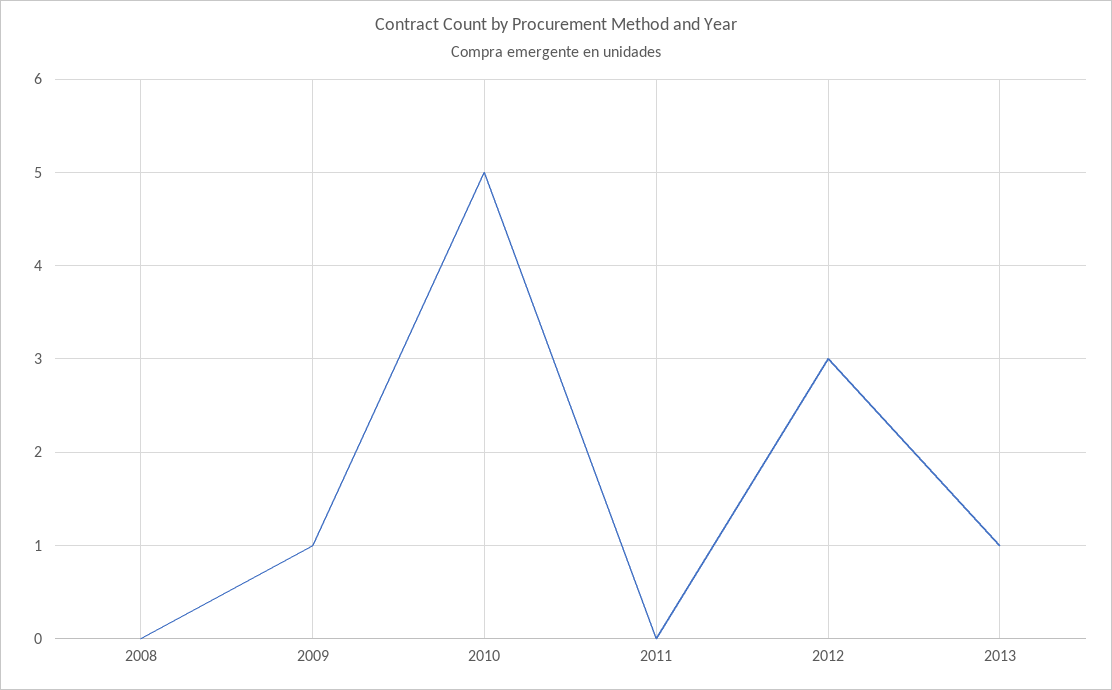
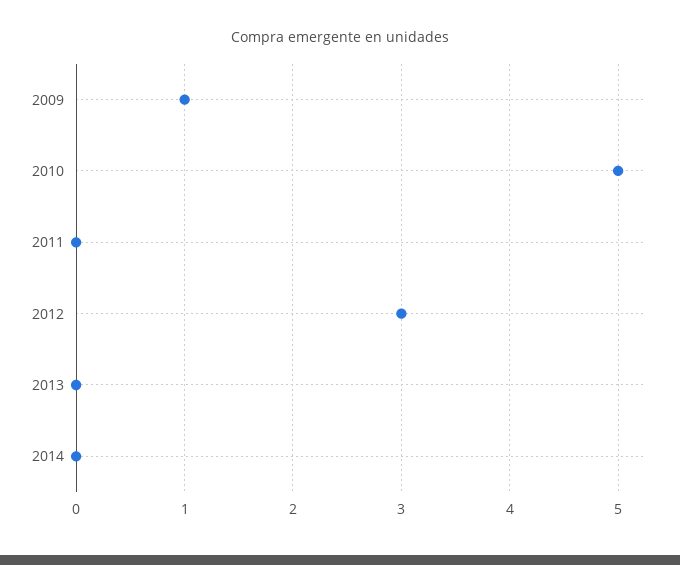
2008: 0 -> none
2013: 1 -> 0
2014: none -> 0

